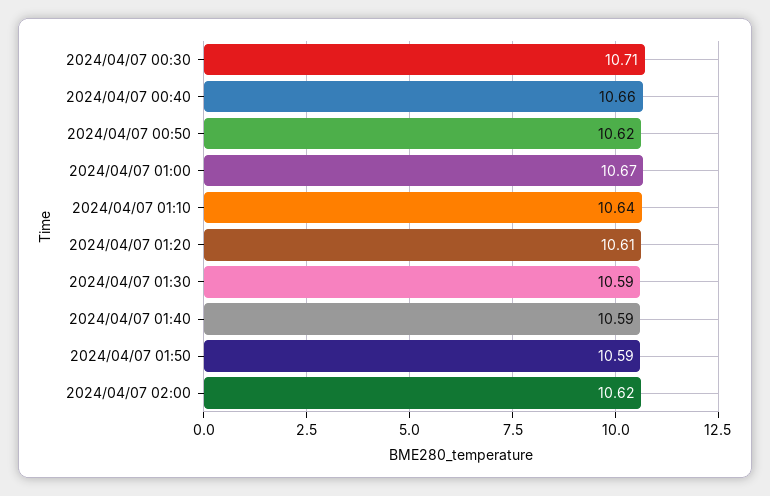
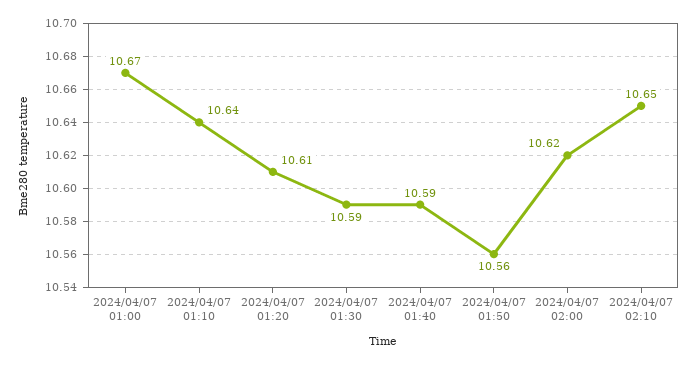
2024/04/07 00:30: 10.71 -> none
2024/04/07 00:40: 10.66 -> none
2024/04/07 00:50: 10.62 -> none
2024/04/07 01:50: 10.59 -> 10.56
2024/04/07 02:10: none -> 10.65

